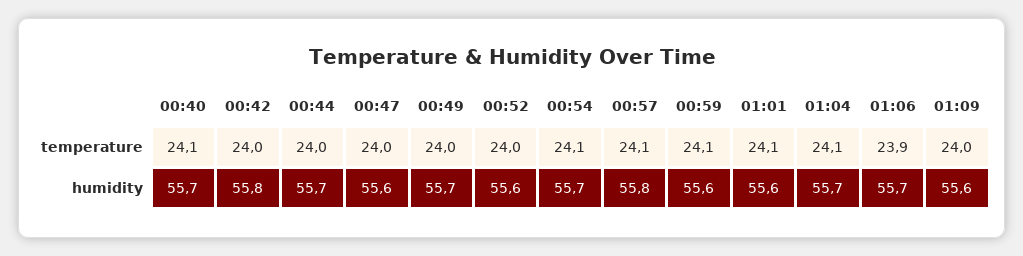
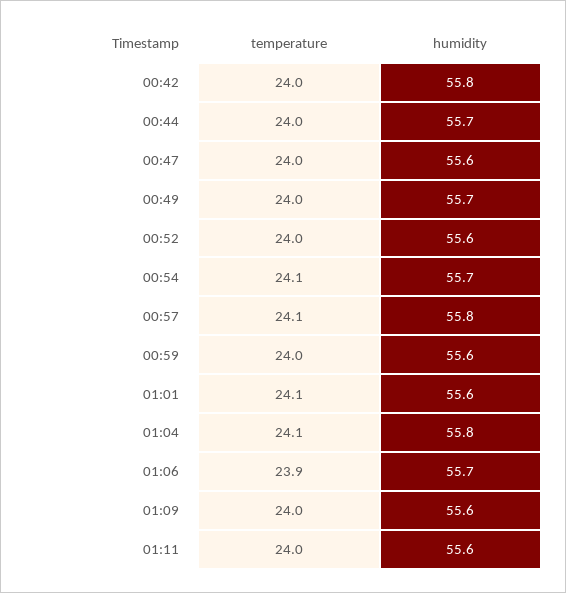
00:40, temperature: 24.1 -> none
00:59, temperature: 24.1 -> 24
00:40, humidity: 55.7 -> none
01:04, humidity: 55.7 -> 55.8
01:11, temperature: none -> 24
01:11, humidity: none -> 55.6

